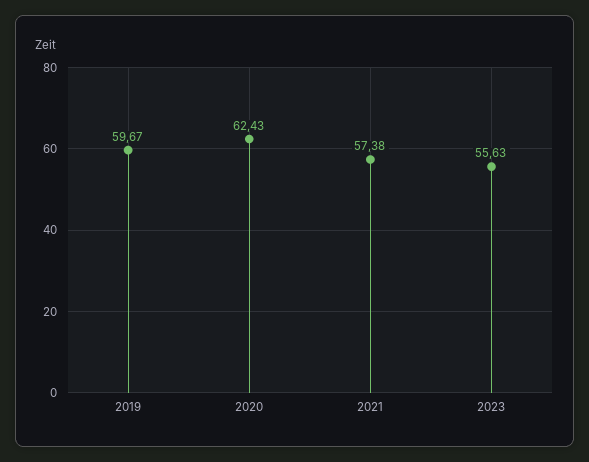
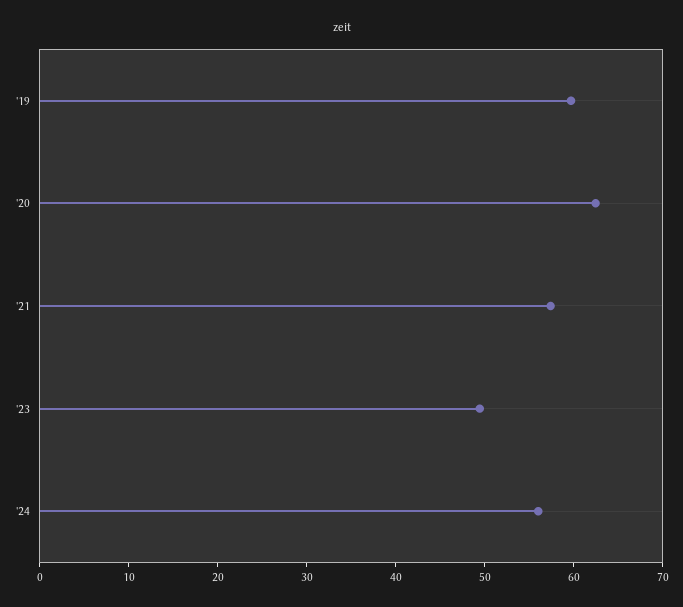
2023: 55.63 -> 50
'24: none -> 56

